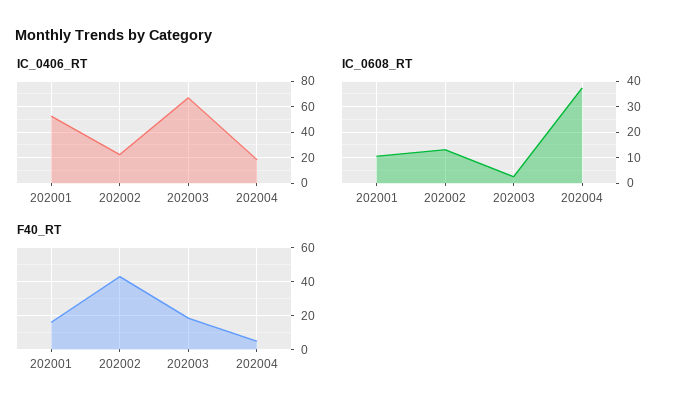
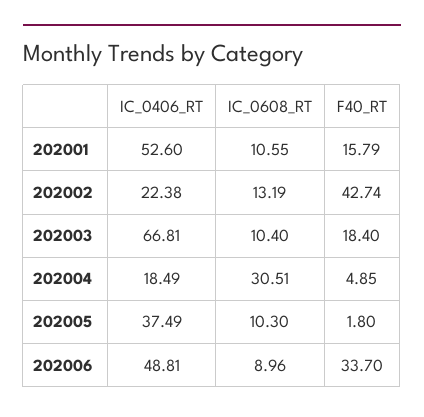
IC_0608_RT, 202003: 2.5 -> 10.4
IC_0608_RT, 202004: 37.5 -> 30.51
IC_0406_RT, 202005: none -> 37.49
IC_0608_RT, 202005: none -> 10.3
F40_RT, 202005: none -> 1.8
IC_0406_RT, 202006: none -> 48.81
IC_0608_RT, 202006: none -> 8.96
F40_RT, 202006: none -> 33.7

